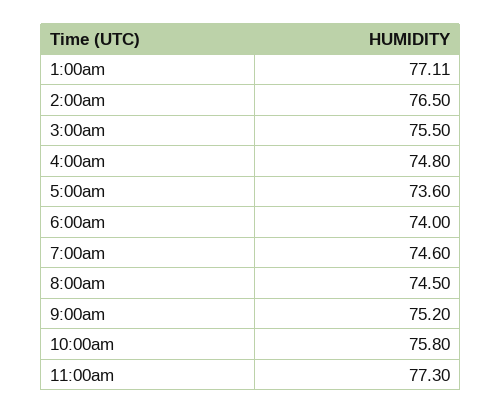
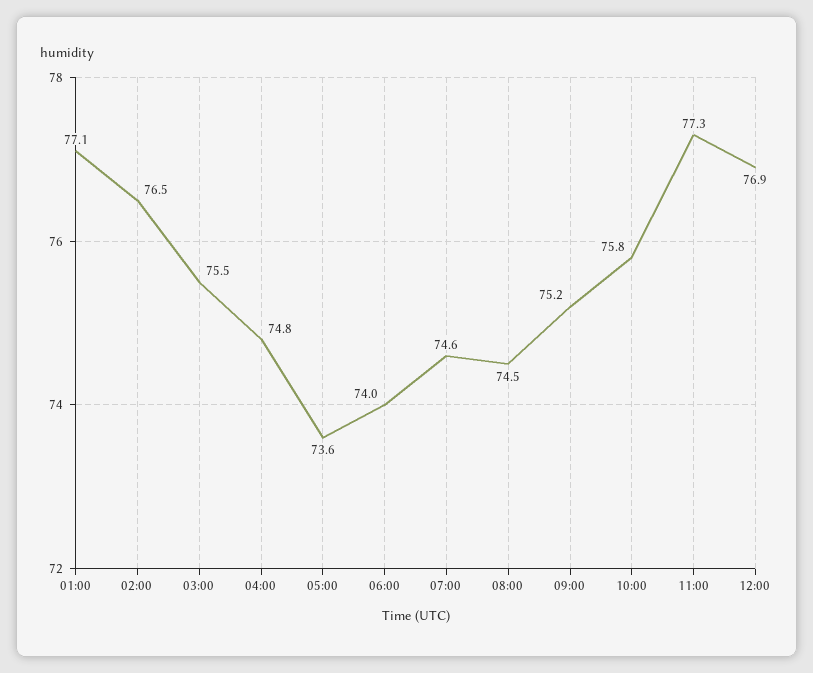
12:00: none -> 76.9

